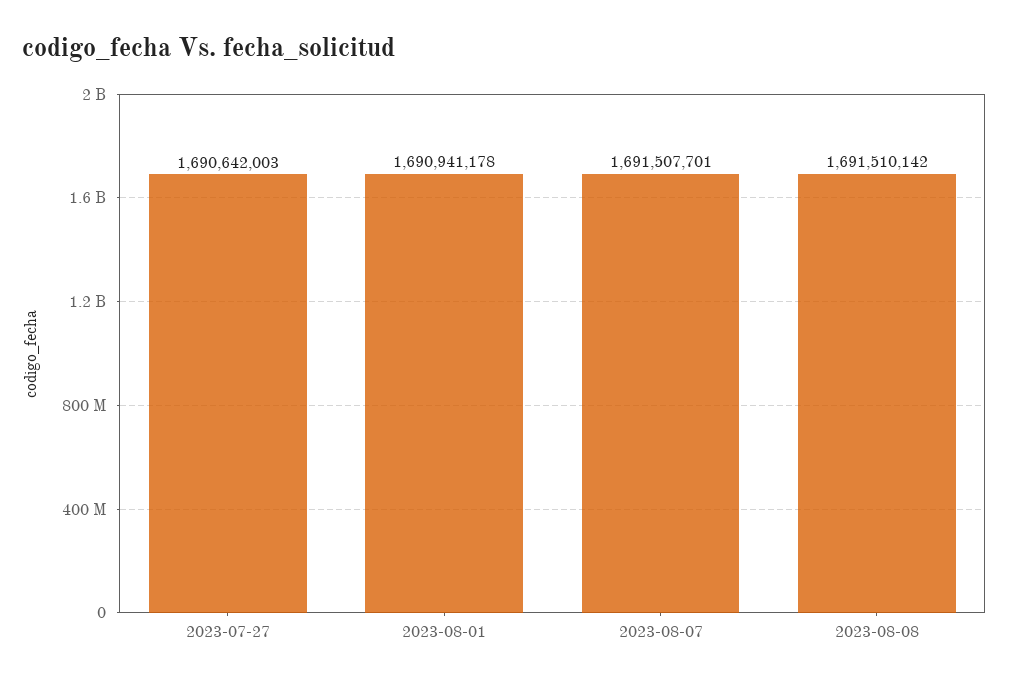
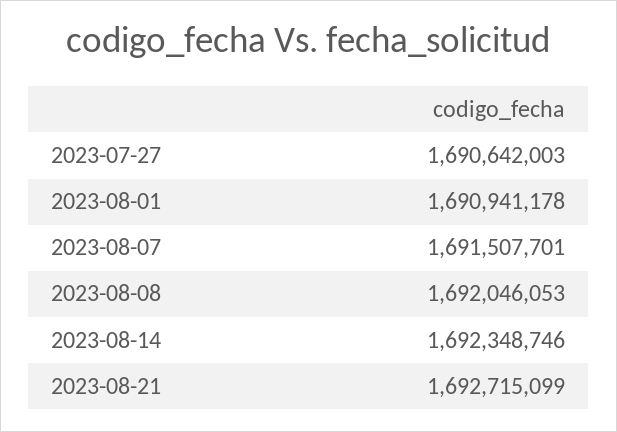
2023-08-08: 1691510142 -> 1692046053
2023-08-14: none -> 1692348746
2023-08-21: none -> 1692715099

